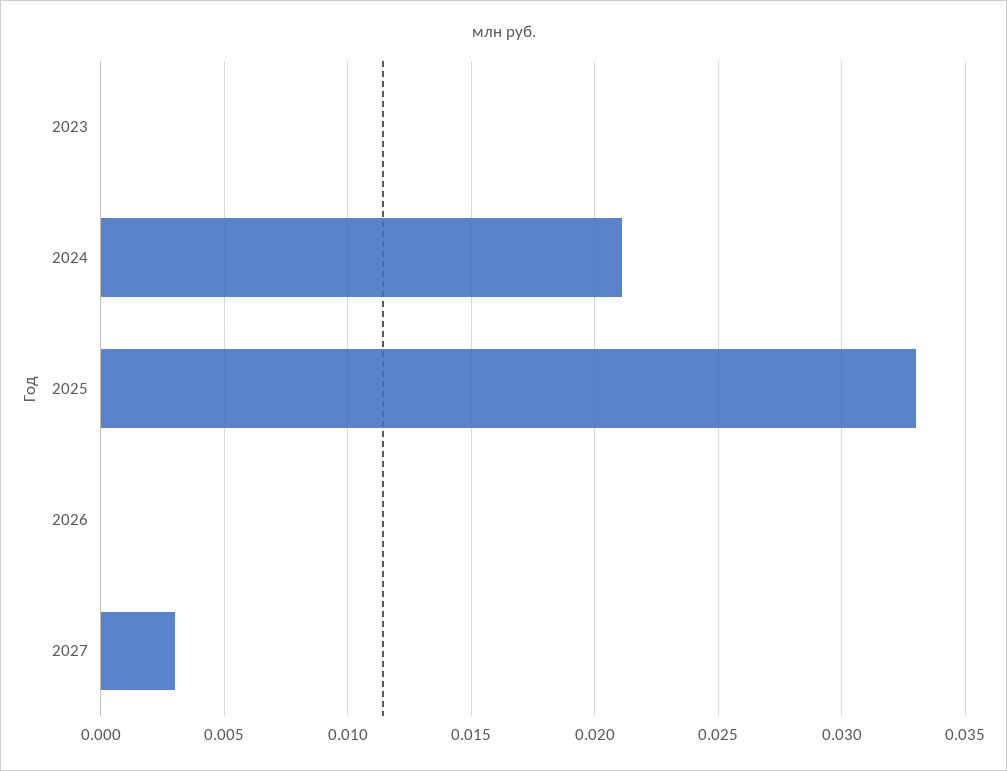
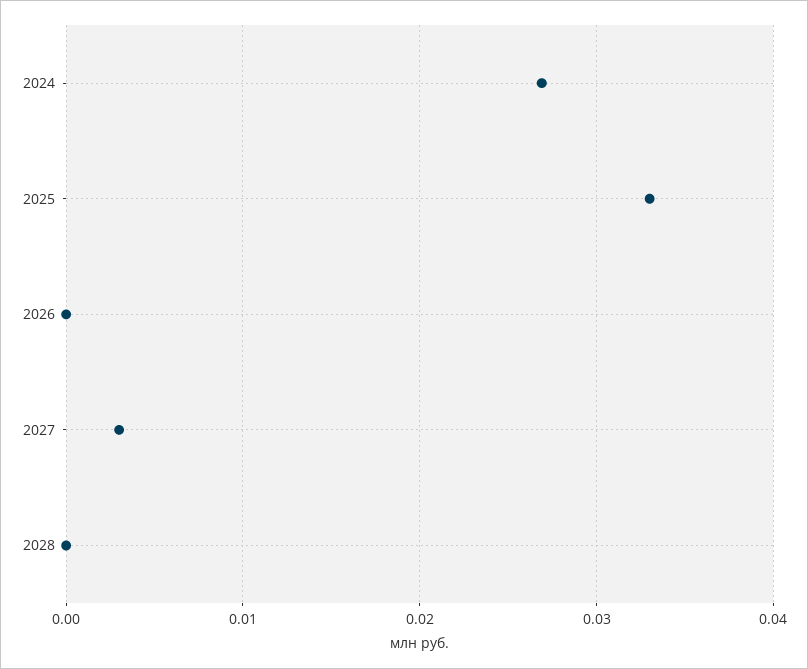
2023: 0 -> none
2024: 0.021 -> 0.027
2028: none -> 0

